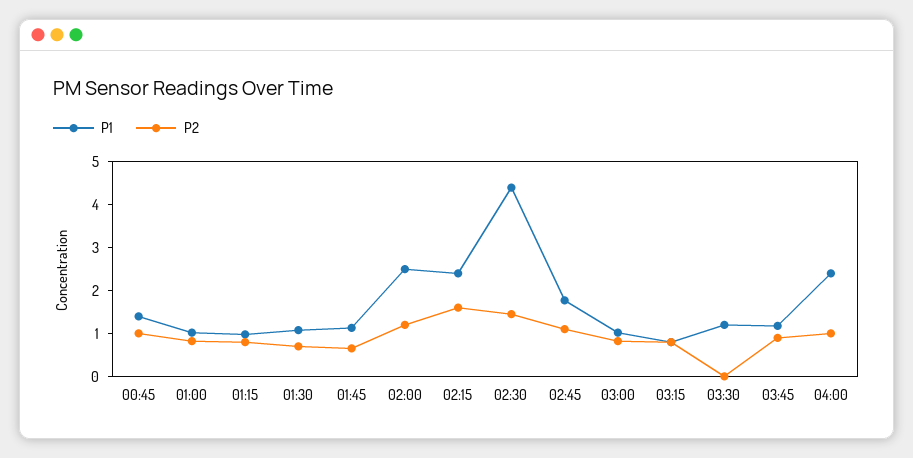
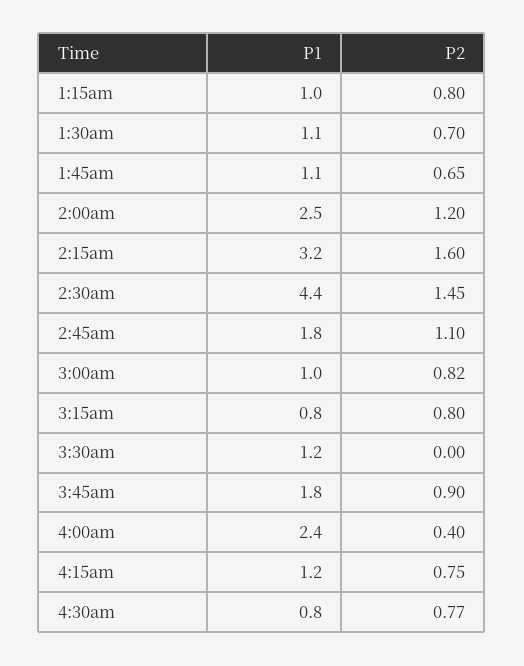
P1, 00:45: 1.4 -> none
P2, 00:45: 1 -> none
P1, 01:00: 1 -> none
P2, 01:00: 0.8 -> none
P1, 02:15: 2.4 -> 3.2
P1, 03:45: 1.2 -> 1.8
P2, 04:00: 1 -> 0.4
P1, 4:15am: none -> 1.2
P2, 4:15am: none -> 0.75
P1, 4:30am: none -> 0.8
P2, 4:30am: none -> 0.77

